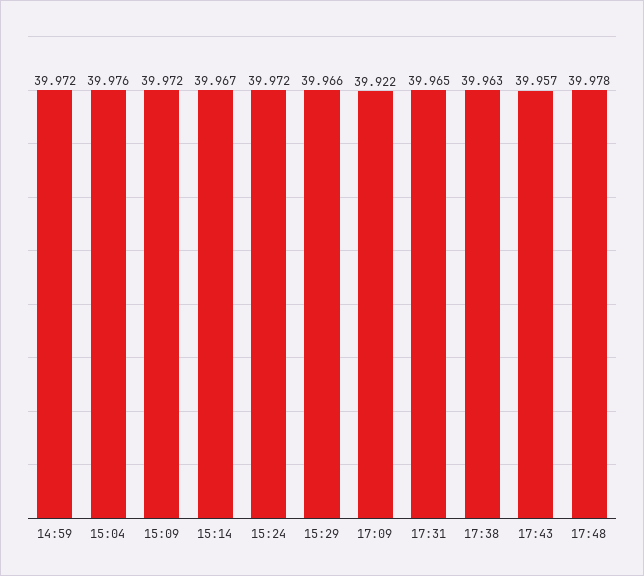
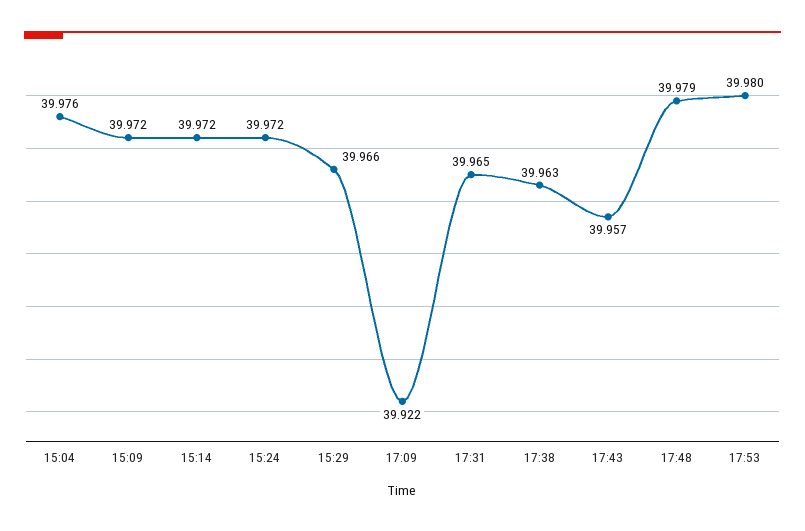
14:59: 39.972 -> none
15:14: 39.967 -> 39.972
17:48: 39.978 -> 39.979
17:53: none -> 39.98

